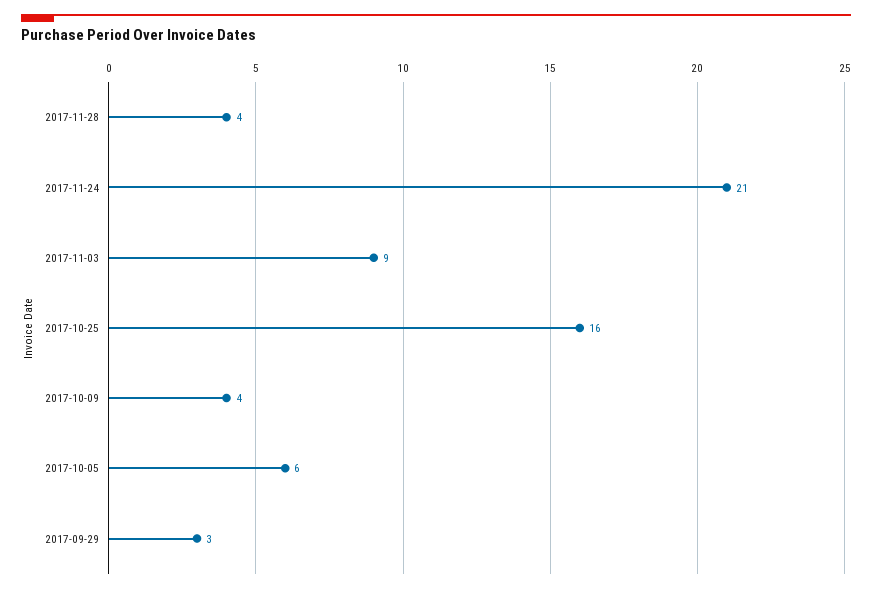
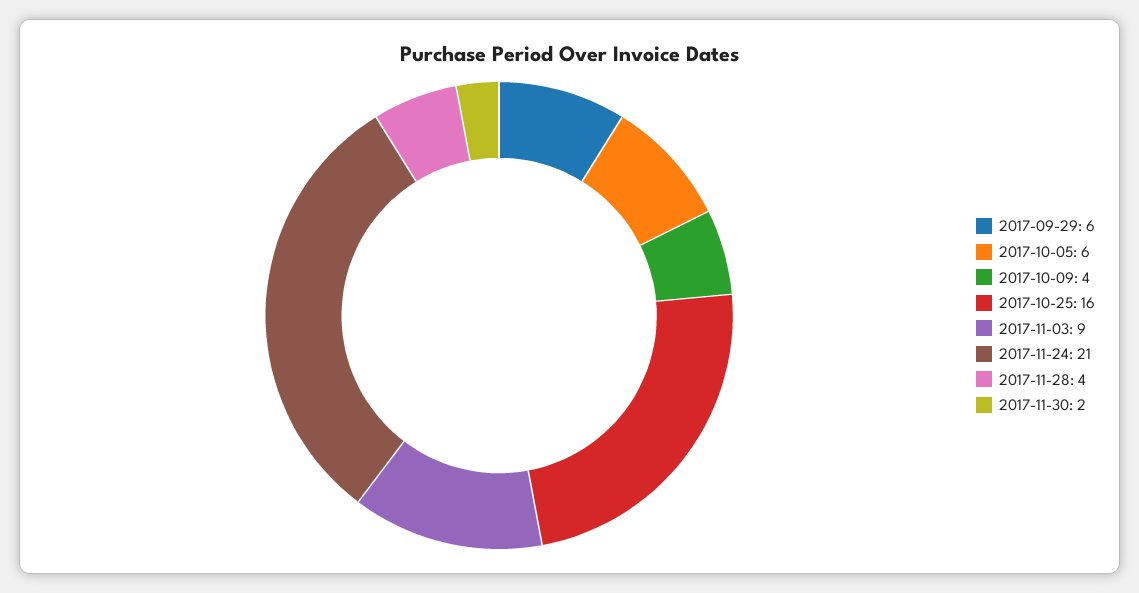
2017-09-29: 3 -> 6
2017-11-30: none -> 2

